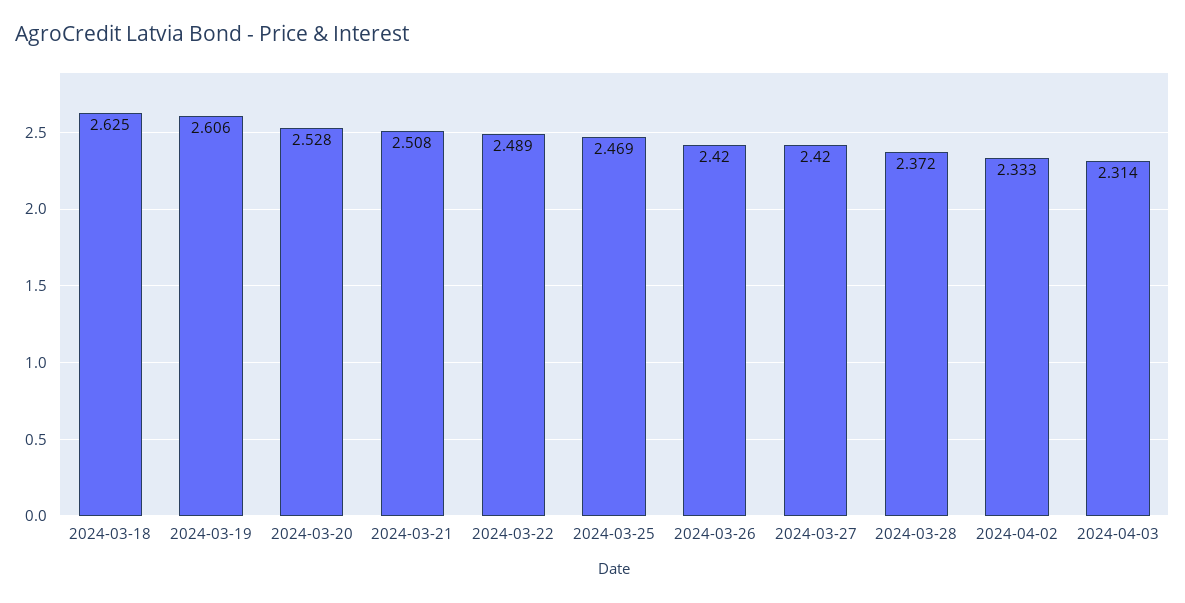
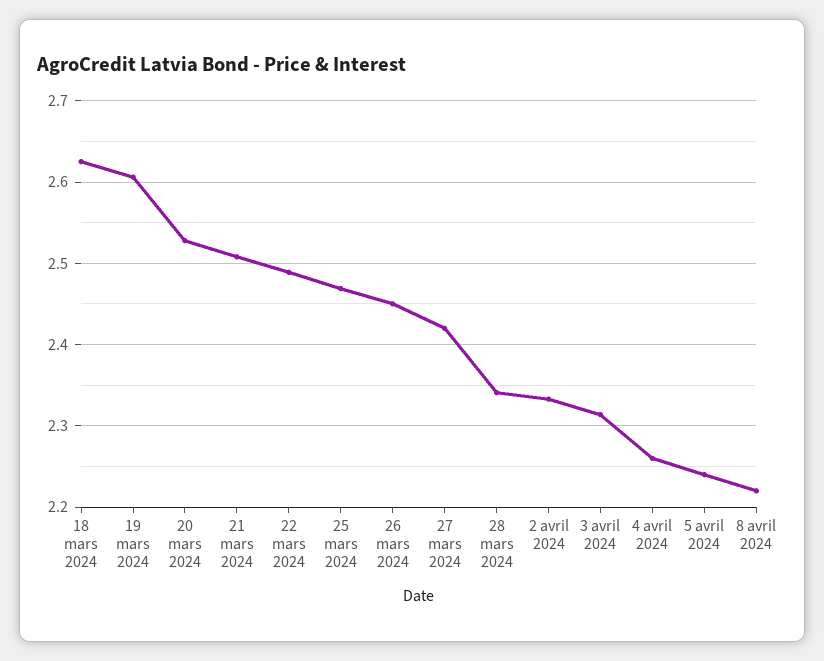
2024-03-26: 2.42 -> 2.45
2024-03-28: 2.372 -> 2.34
4 avril 2024: none -> 2.26
5 avril 2024: none -> 2.24
8 avril 2024: none -> 2.22

